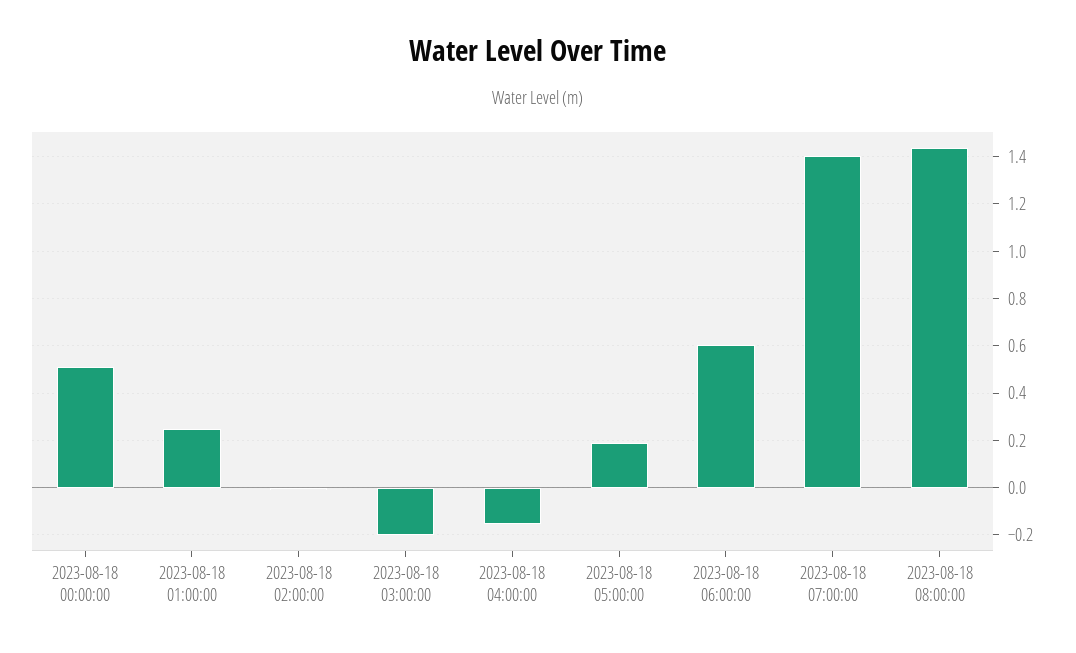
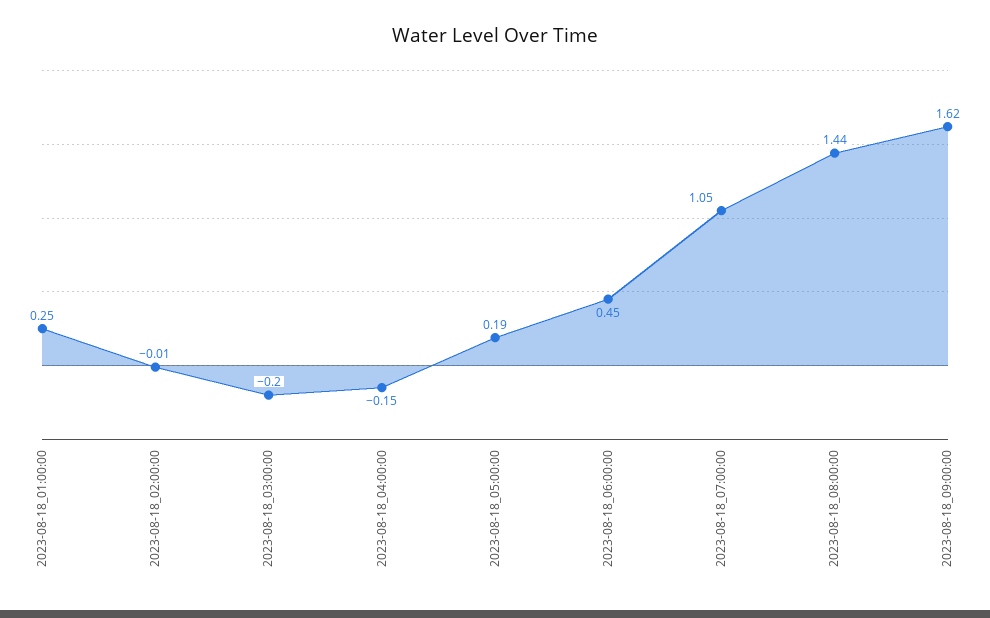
2023-08-18 00:00:00: 0.5 -> none
2023-08-18 06:00:00: 0.6 -> 0.45
2023-08-18 07:00:00: 1.4 -> 1.05
2023-08-18_09:00:00: none -> 1.62

